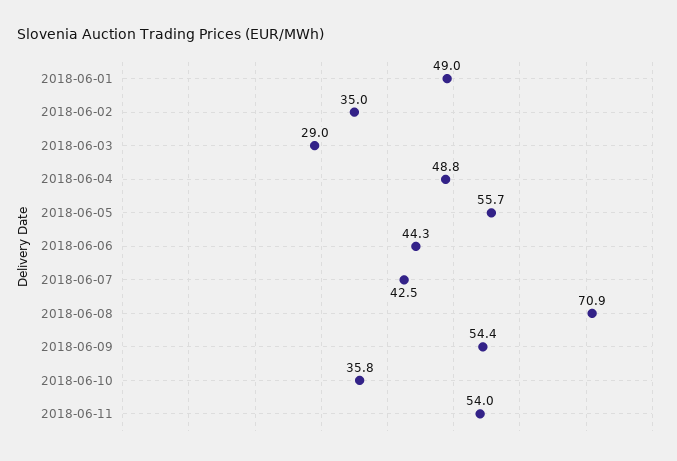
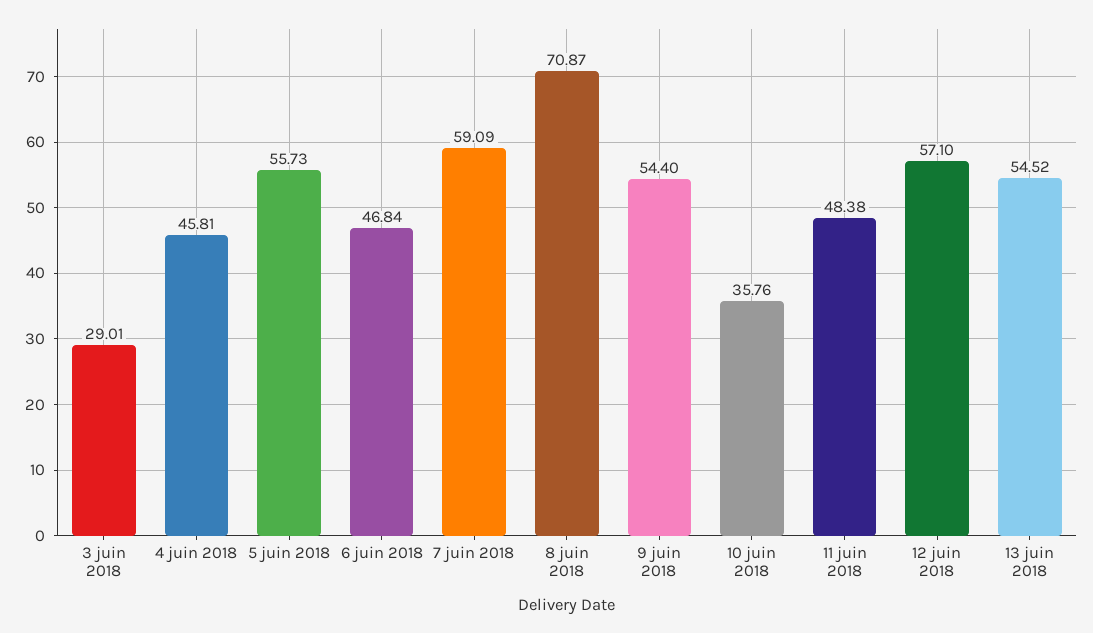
2018-06-01: 49 -> none
2018-06-02: 35 -> none
2018-06-04: 48.8 -> 45.81
2018-06-06: 44.3 -> 46.84
2018-06-07: 42.5 -> 59.09
2018-06-11: 54 -> 48.38
12 juin 2018: none -> 57.1
13 juin 2018: none -> 54.52

